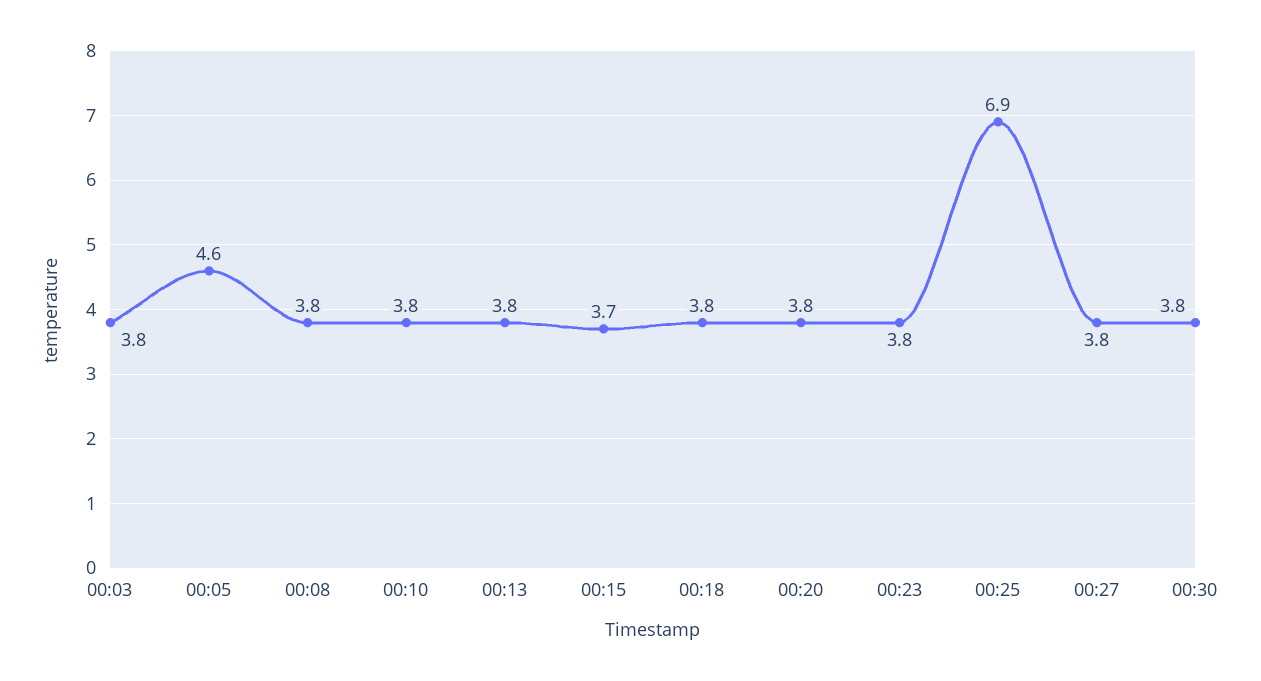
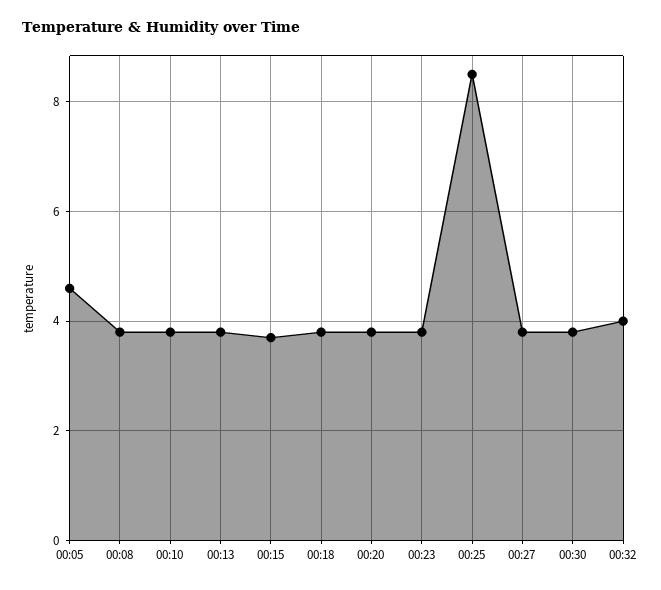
00:03: 3.8 -> none
00:25: 6.9 -> 8.5
00:32: none -> 4

